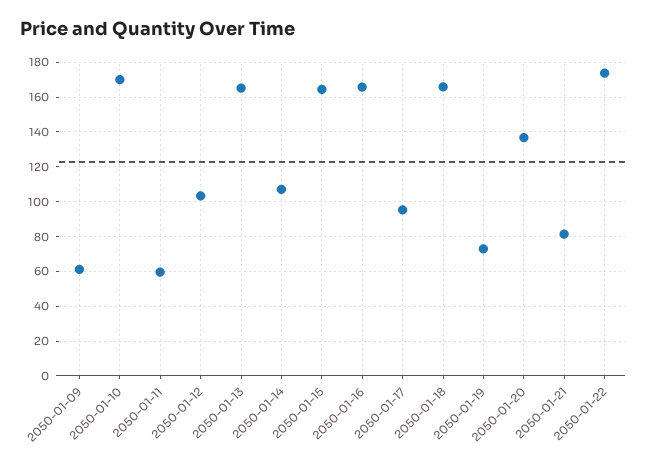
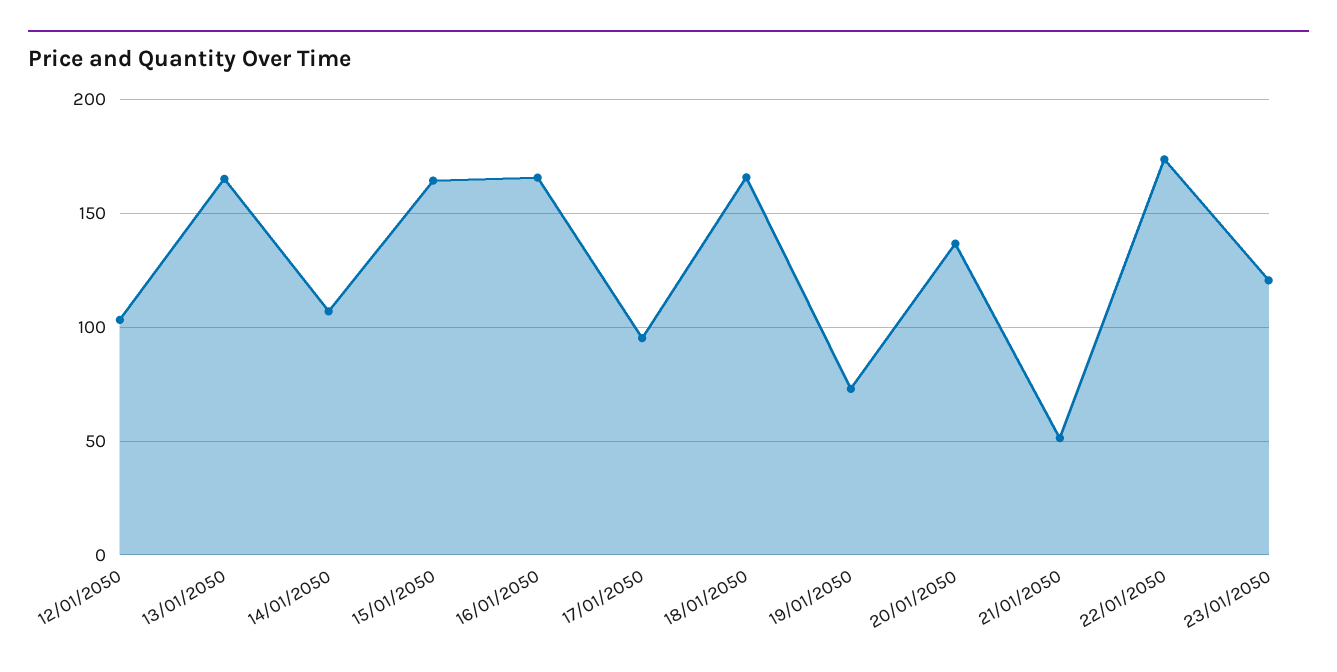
2050-01-09: 60 -> none
2050-01-10: 170 -> none
2050-01-11: 60 -> none
2050-01-21: 80 -> 50
23/01/2050: none -> 120

